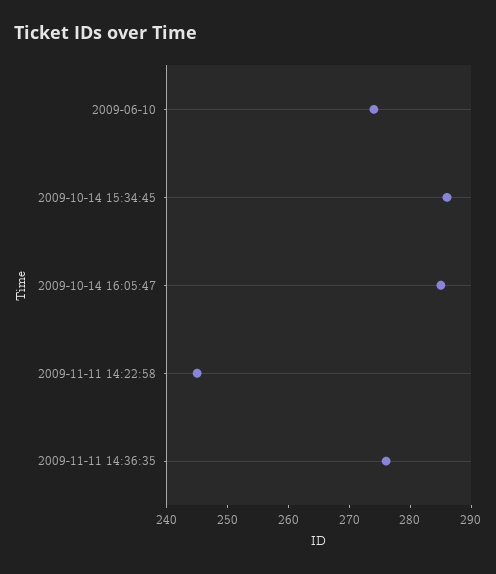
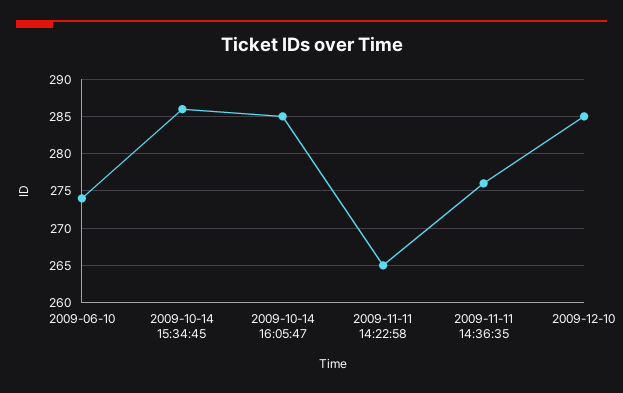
2009-11-11 14:22:58: 245 -> 265
2009-12-10: none -> 285

